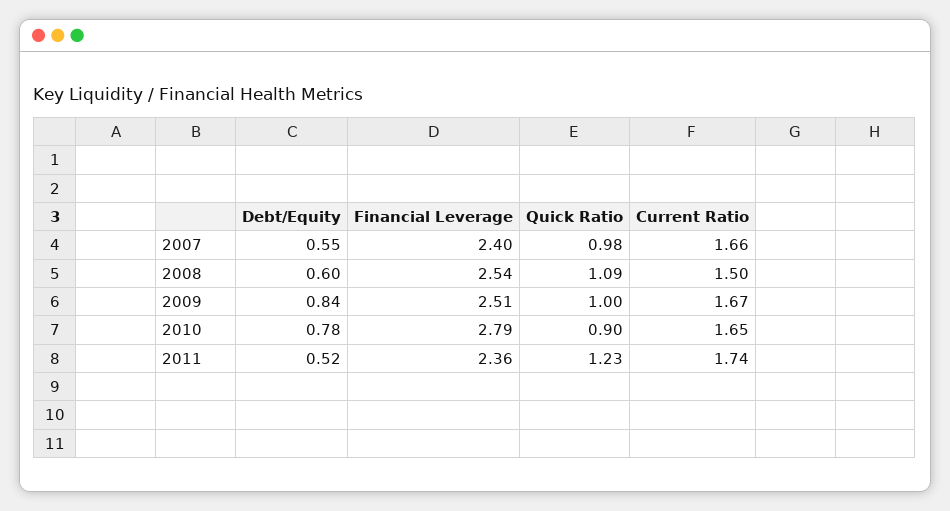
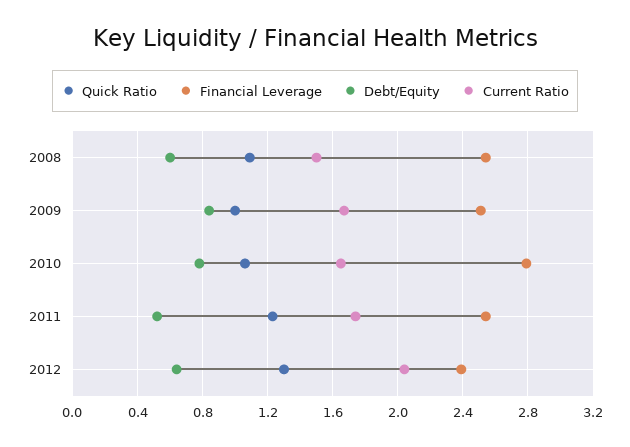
Debt/Equity, 2007: 0.55 -> none
Financial Leverage, 2007: 2.4 -> none
Quick Ratio, 2007: 0.98 -> none
Current Ratio, 2007: 1.66 -> none
Quick Ratio, 2010: 0.9 -> 1.05
Financial Leverage, 2011: 2.36 -> 2.55
Quick Ratio, 2012: none -> 1.3
Financial Leverage, 2012: none -> 2.4
Debt/Equity, 2012: none -> 0.65
Current Ratio, 2012: none -> 2.05

